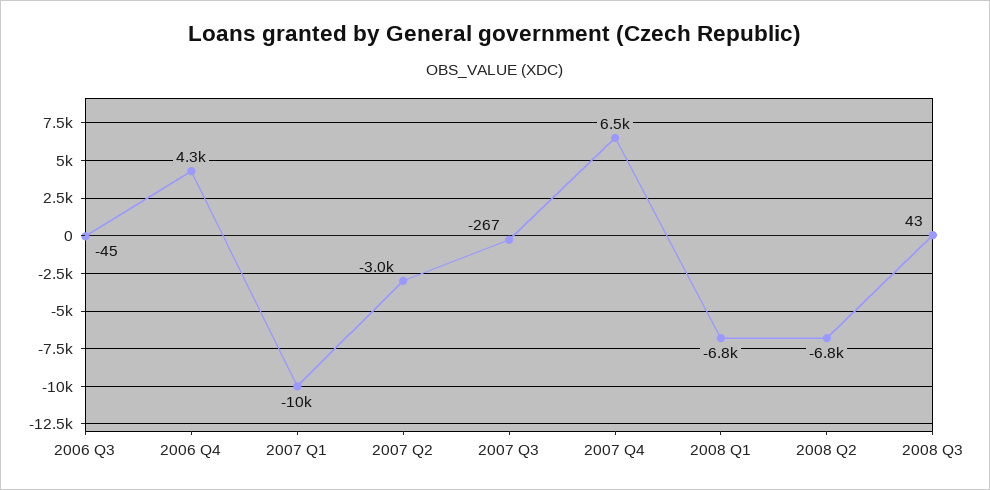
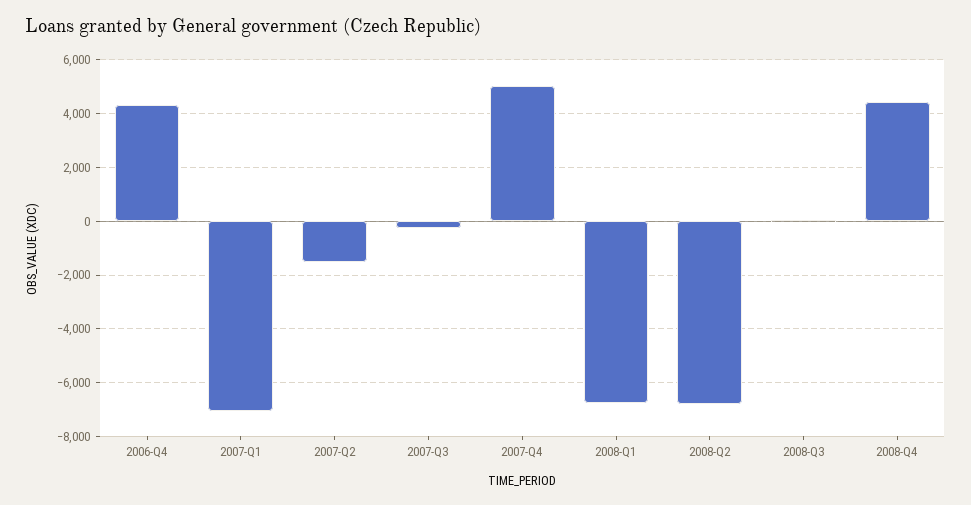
2006 Q3: -45 -> none
2007 Q1: -10000 -> -7000
2007 Q2: -3000 -> -1500
2007 Q4: 6500 -> 5000
2008-Q4: none -> 4500

